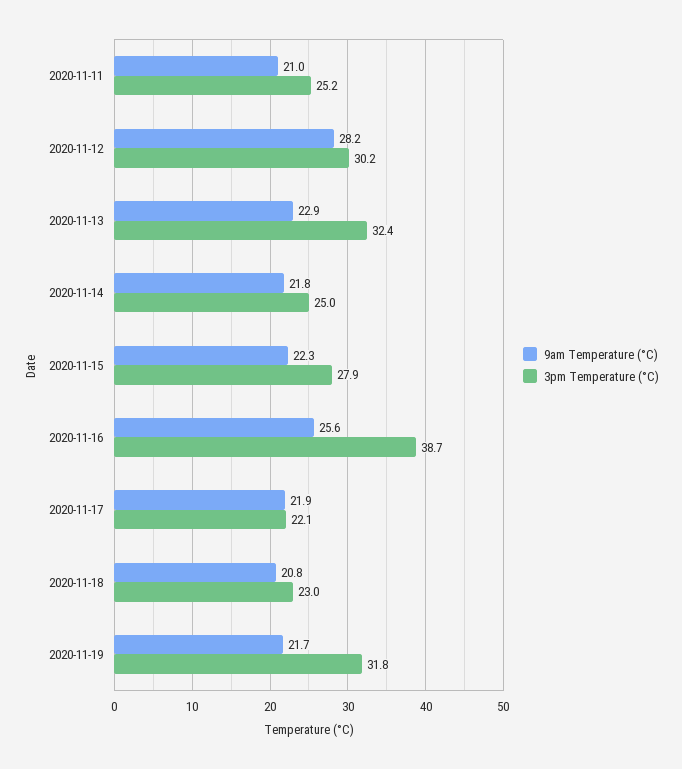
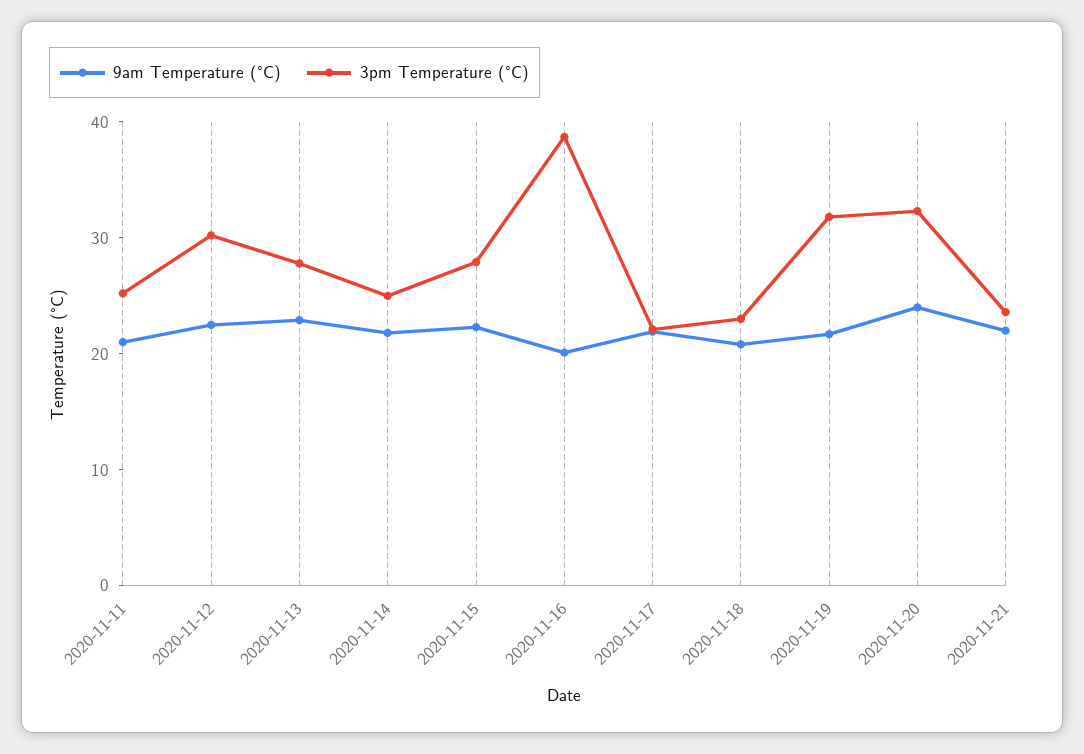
9am Temperature (°C), 2020-11-12: 28.2 -> 22
3pm Temperature (°C), 2020-11-13: 32.4 -> 28
9am Temperature (°C), 2020-11-16: 25.6 -> 20
9am Temperature (°C), 2020-11-20: none -> 24
3pm Temperature (°C), 2020-11-20: none -> 32
9am Temperature (°C), 2020-11-21: none -> 22
3pm Temperature (°C), 2020-11-21: none -> 24

